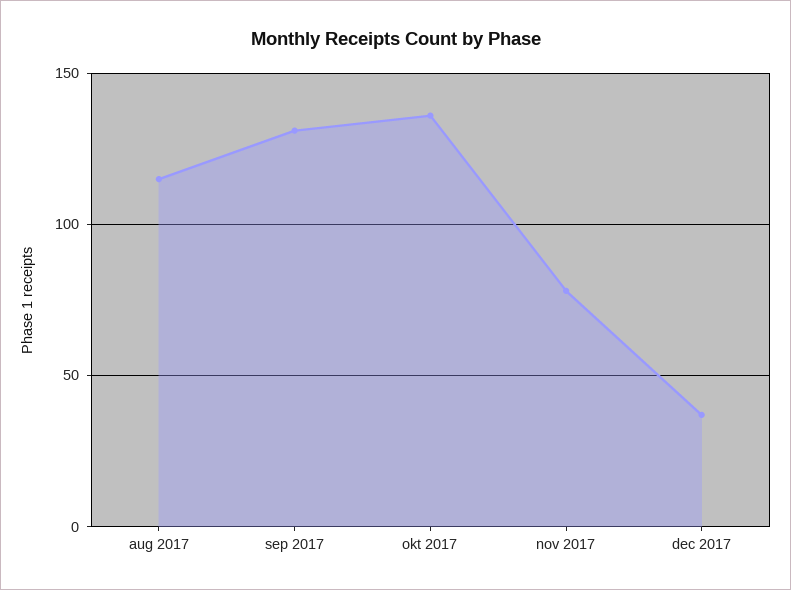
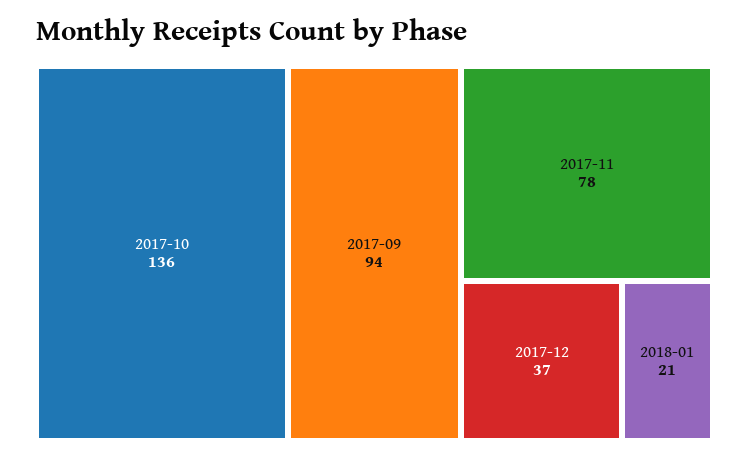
aug 2017: 115 -> none
sep 2017: 130 -> 94
2018-01: none -> 21

